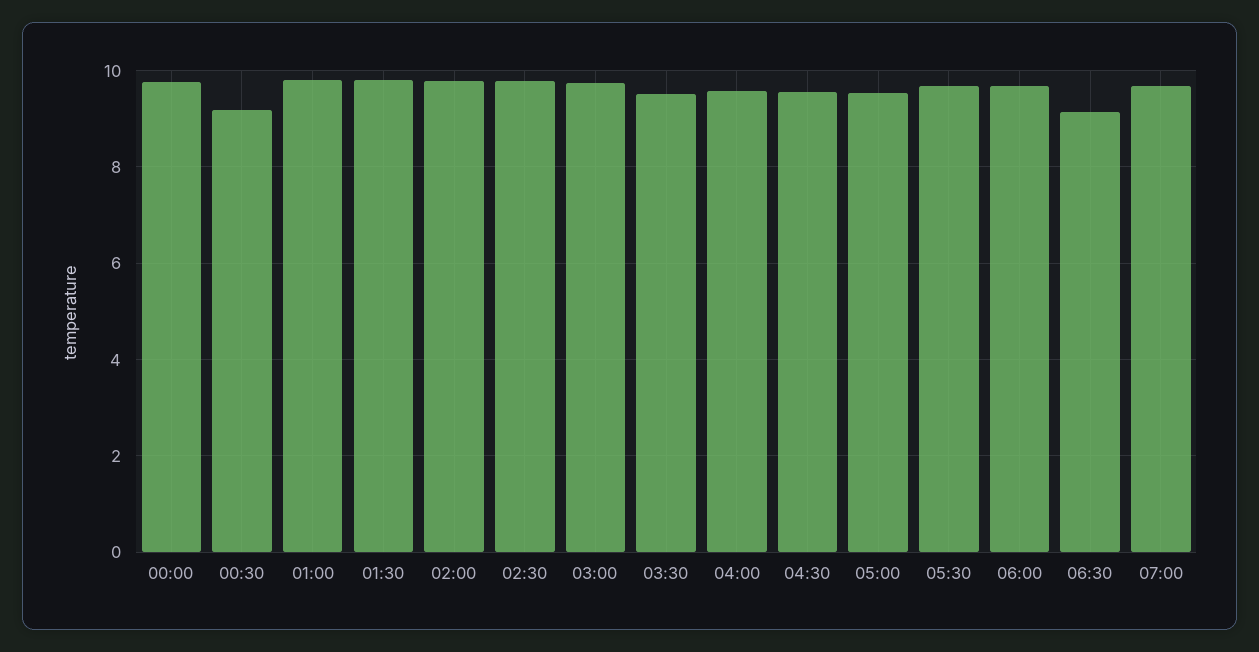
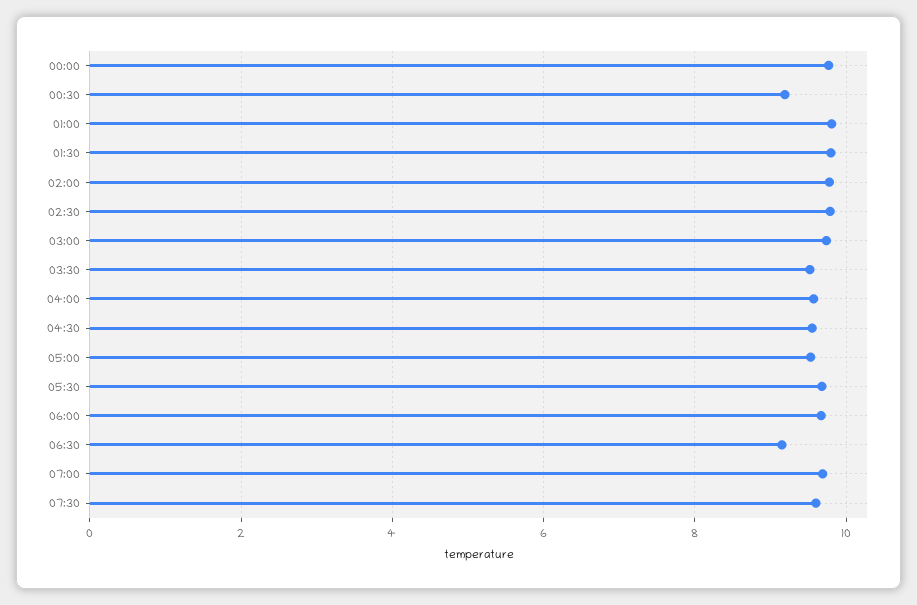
07:30: none -> 9.6

